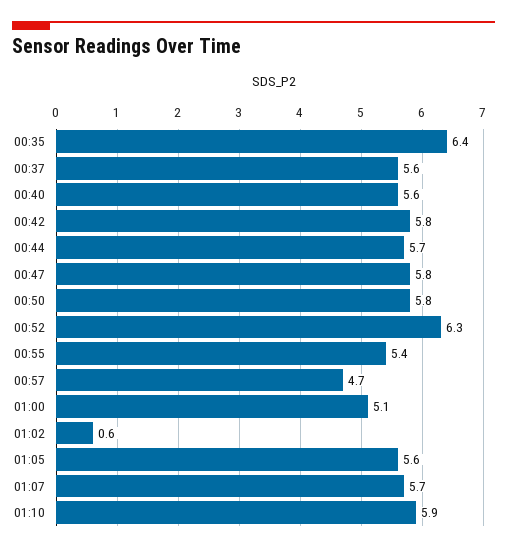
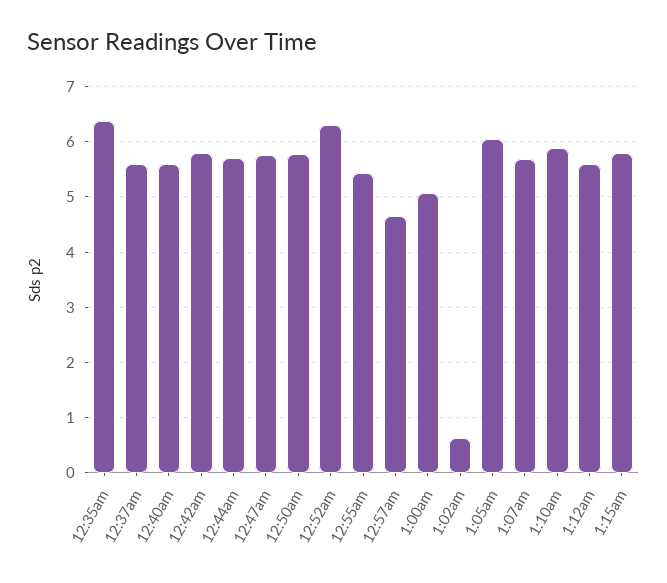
01:05: 5.6 -> 6
1:12am: none -> 5.6
1:15am: none -> 5.8

